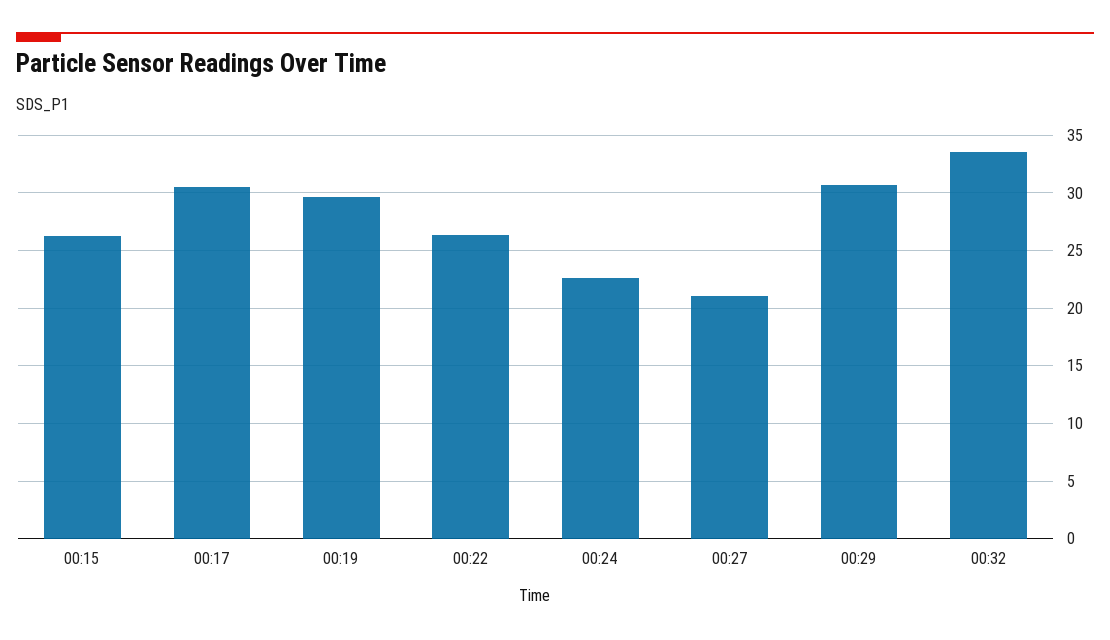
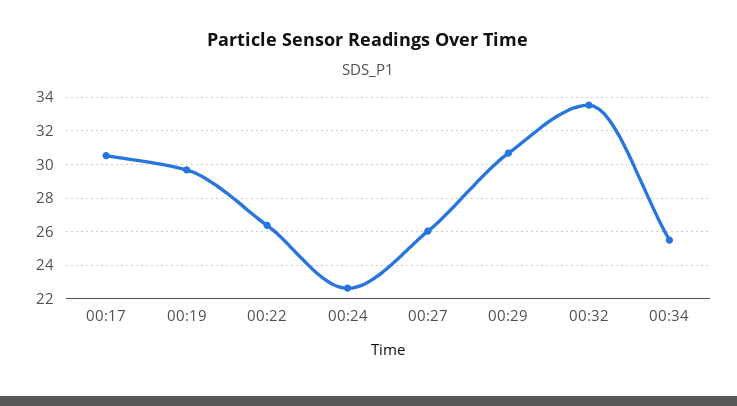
00:15: 26 -> none
00:27: 21 -> 26
00:34: none -> 25.5

